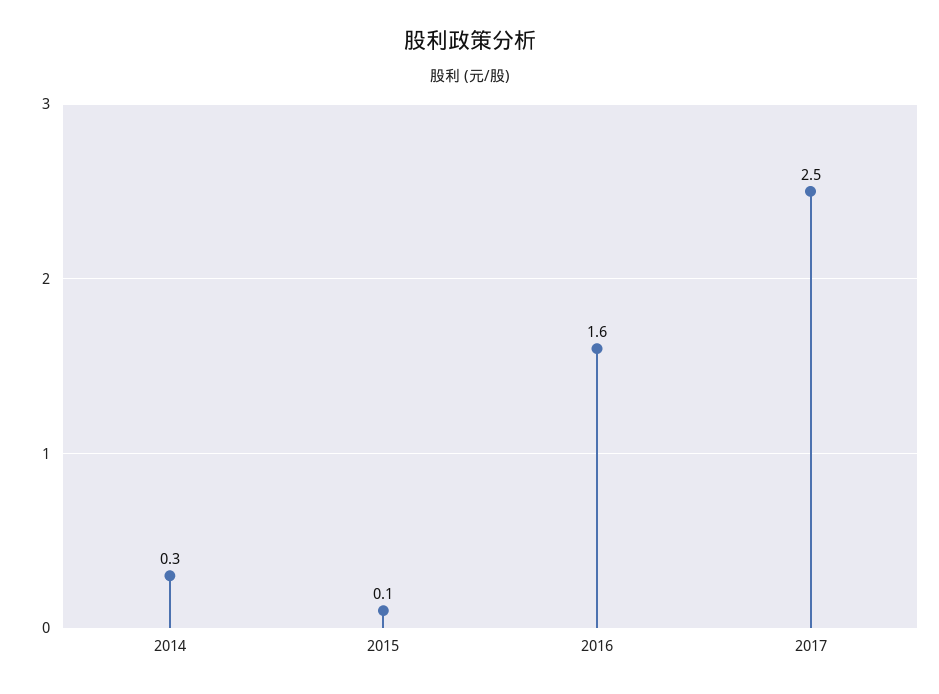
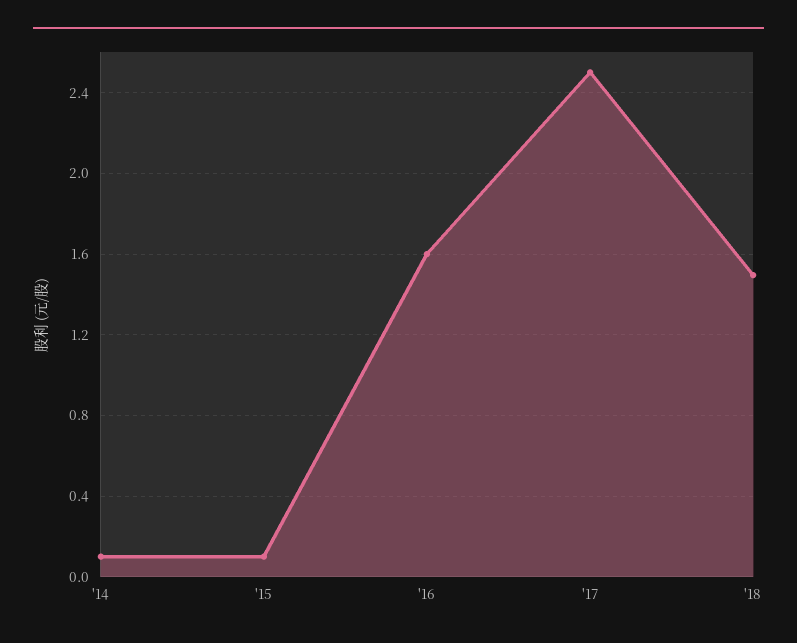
2014: 0.3 -> 0.1
'18: none -> 1.5

